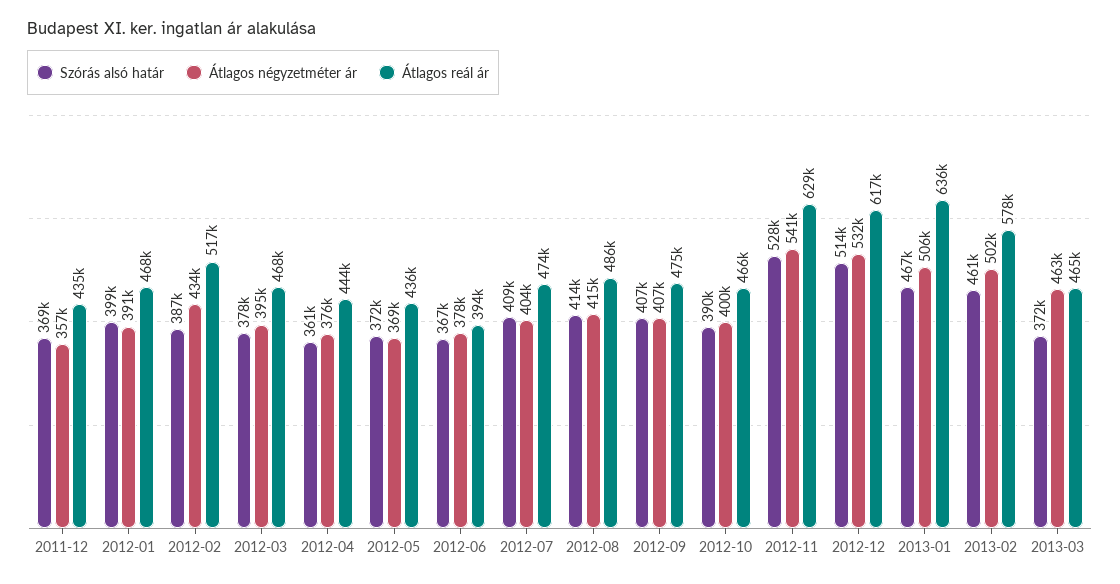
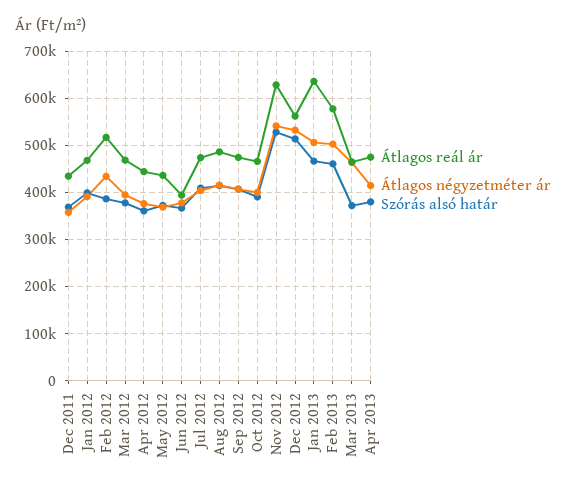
Átlagos reál ár, 2012-12: 617000 -> 560000
Átlagos reál ár, Apr 2013: none -> 480000
Átlagos négyzetméter ár, Apr 2013: none -> 420000
Szórás alsó határ, Apr 2013: none -> 380000

